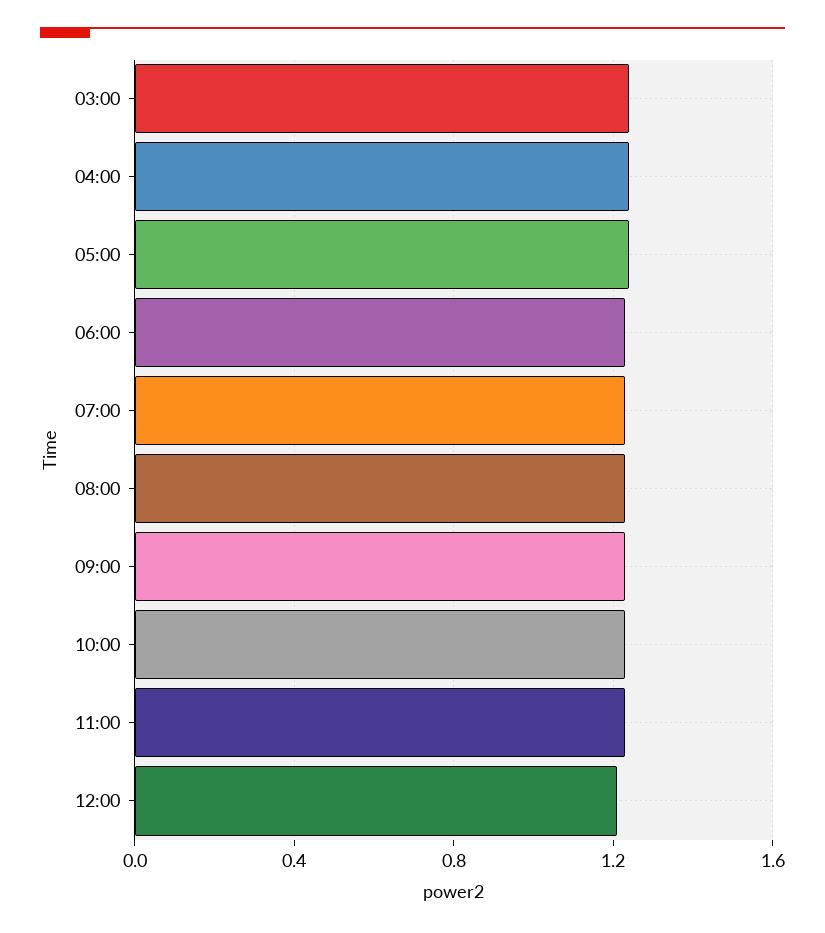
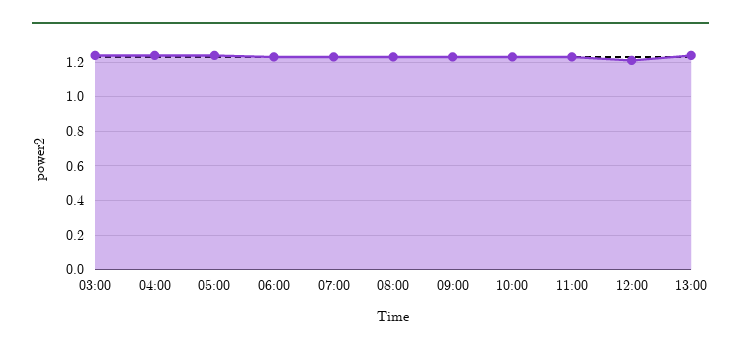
13:00: none -> 1.25

